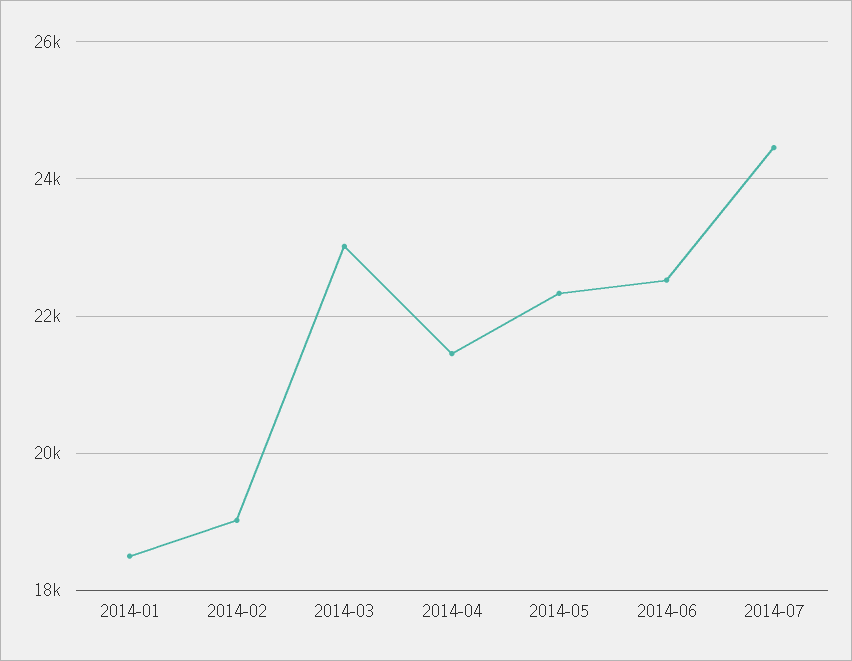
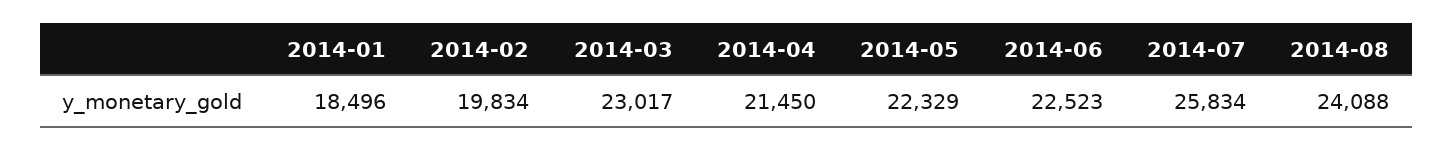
2014-02: 19000 -> 19834
2014-07: 24400 -> 25834
2014-08: none -> 24088

